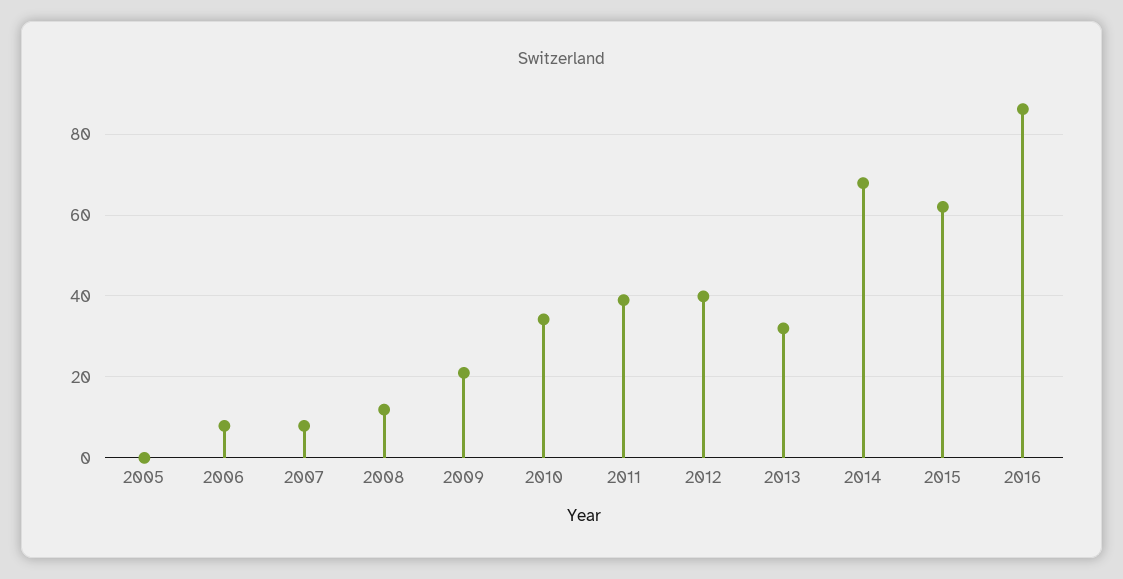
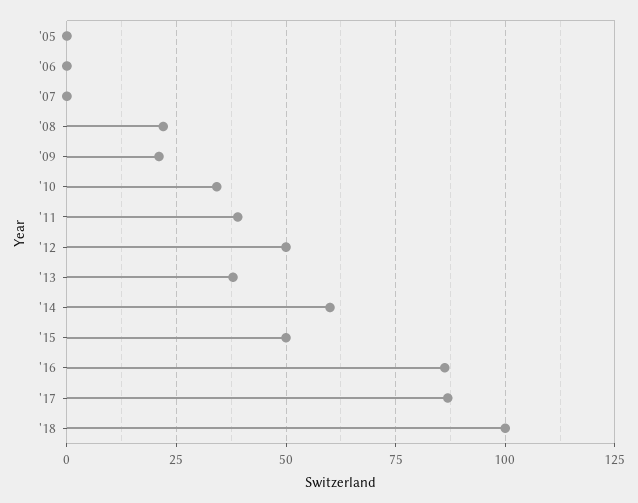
2006: 8 -> 0
2007: 8 -> 0
2008: 12 -> 22.5
2012: 40 -> 50
2013: 32 -> 37.5
2014: 68 -> 60
2015: 62 -> 50
'17: none -> 87.5
'18: none -> 100

